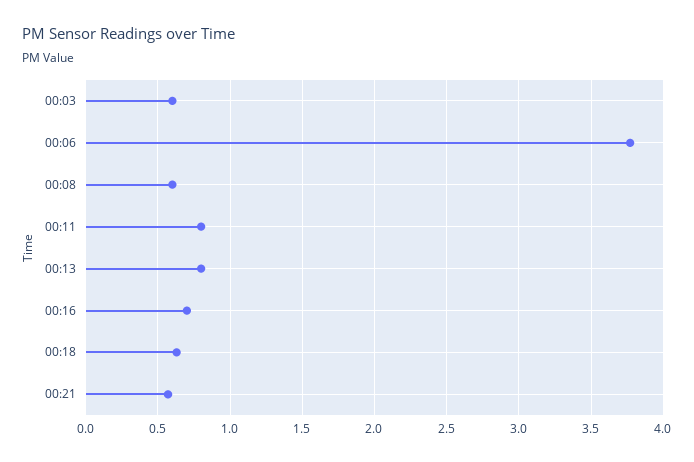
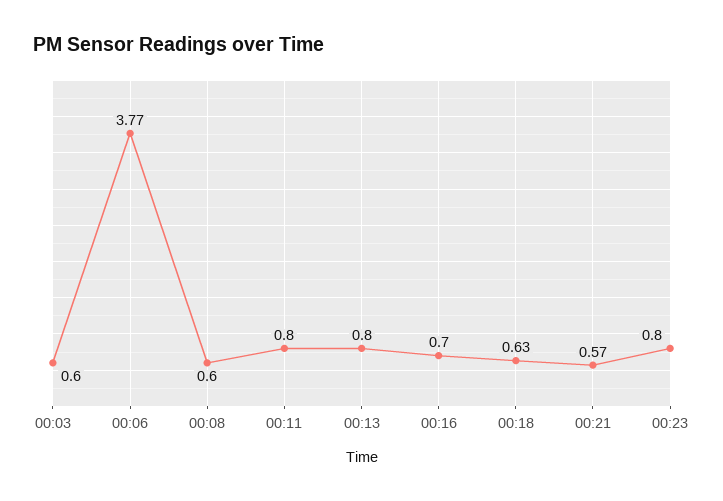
00:23: none -> 0.8

